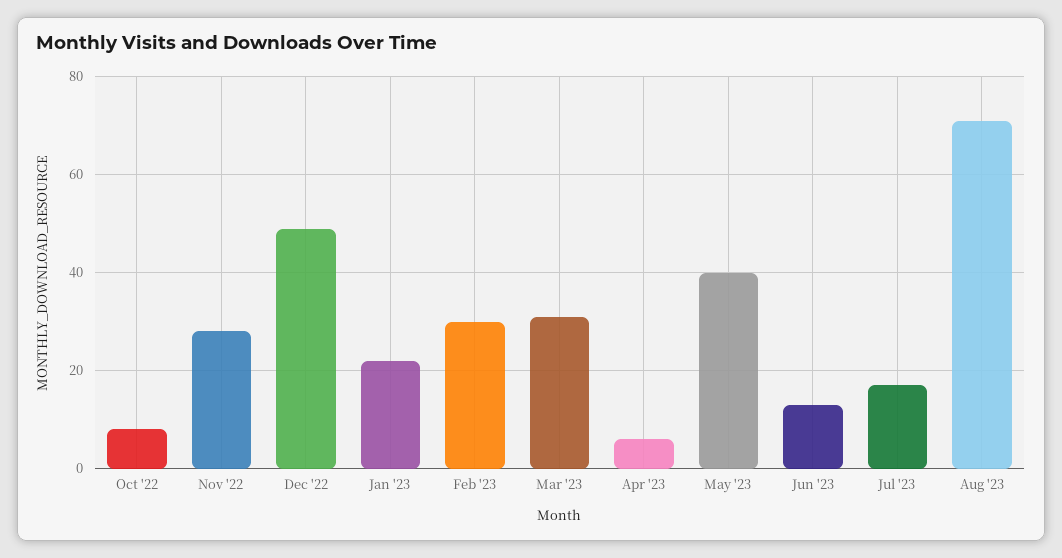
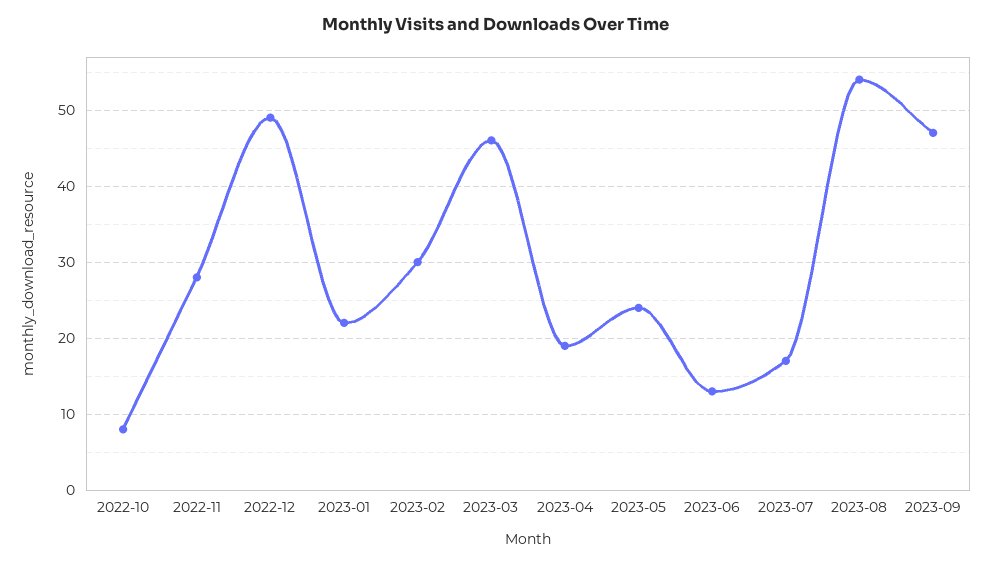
Mar '23: 30 -> 46
Apr '23: 5 -> 19
May '23: 40 -> 24
Aug '23: 70 -> 54
2023-09: none -> 47

